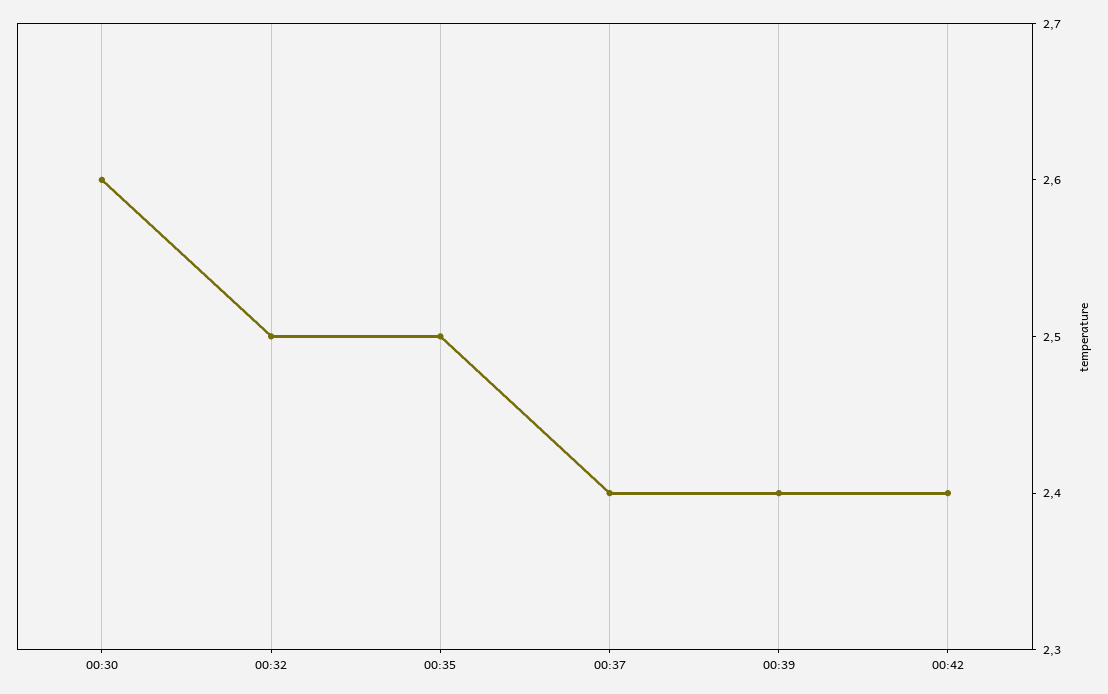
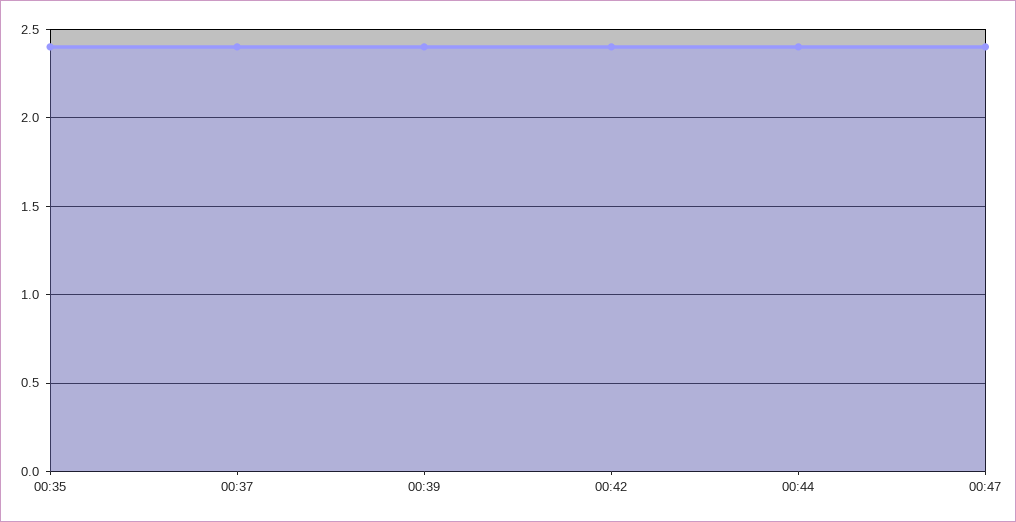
00:30: 2.6 -> none
00:32: 2.5 -> none
00:35: 2.5 -> 2.4
00:44: none -> 2.4
00:47: none -> 2.4

